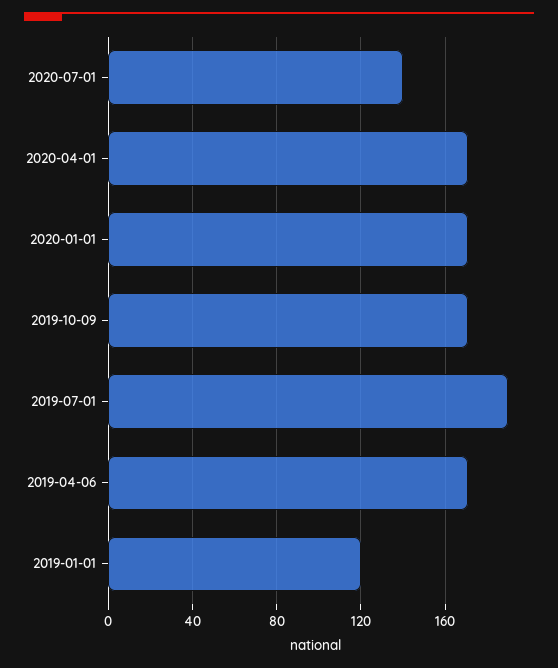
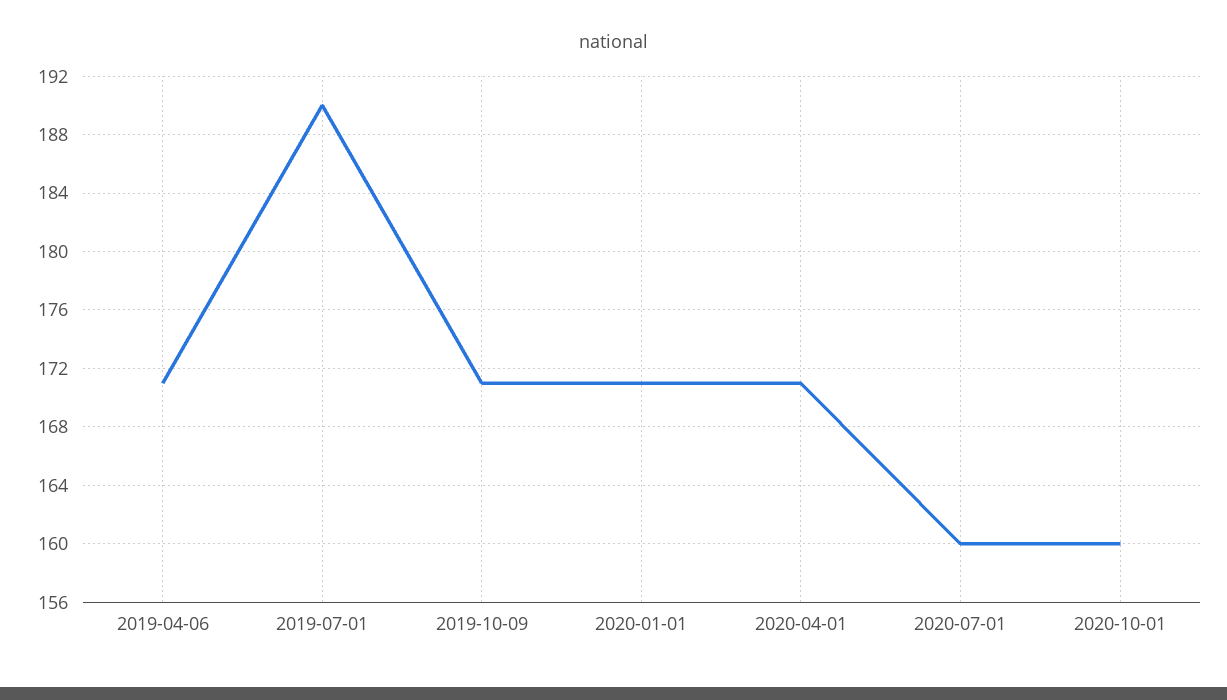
2020-07-01: 140 -> 160
2019-01-01: 120 -> none
2020-10-01: none -> 160

